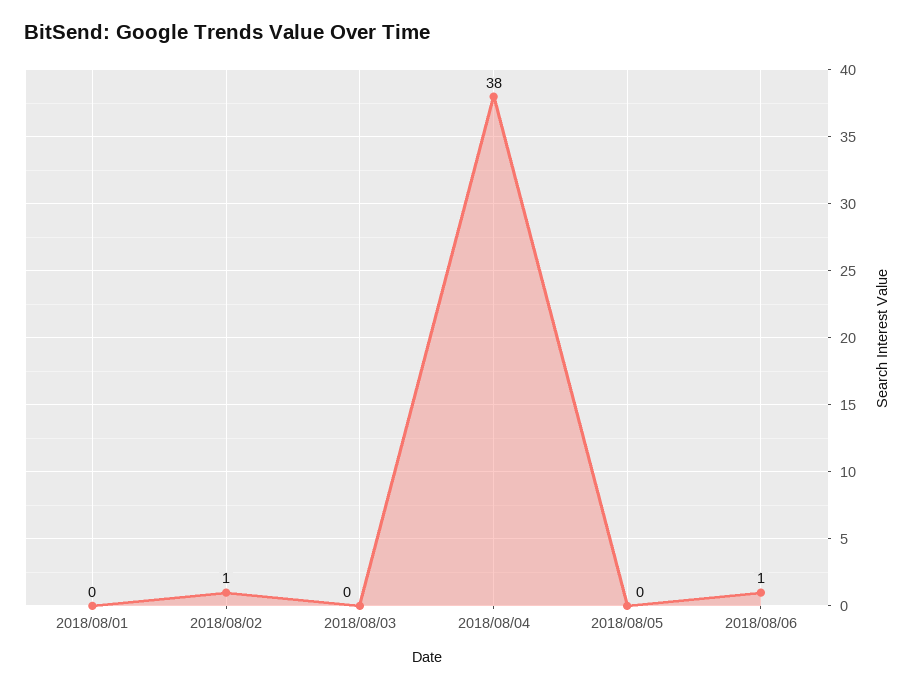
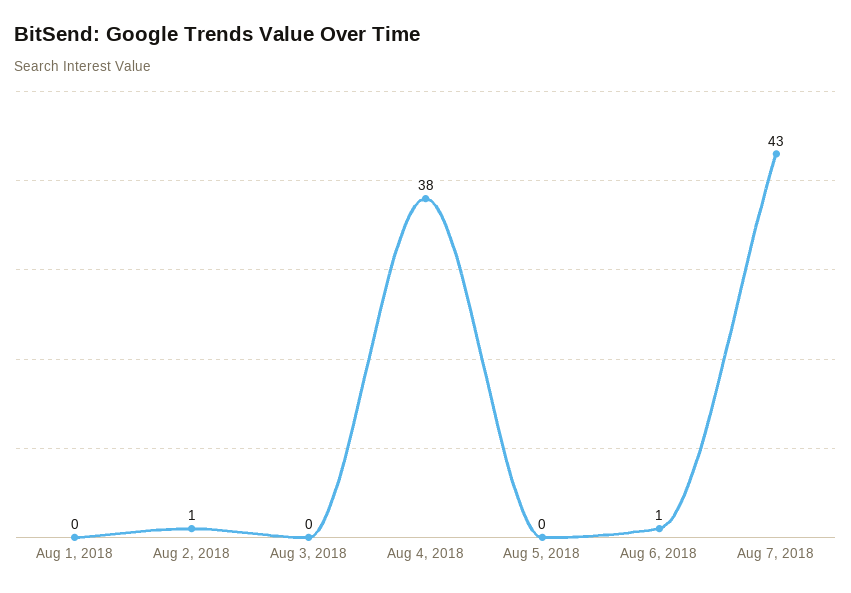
Aug 7, 2018: none -> 43

